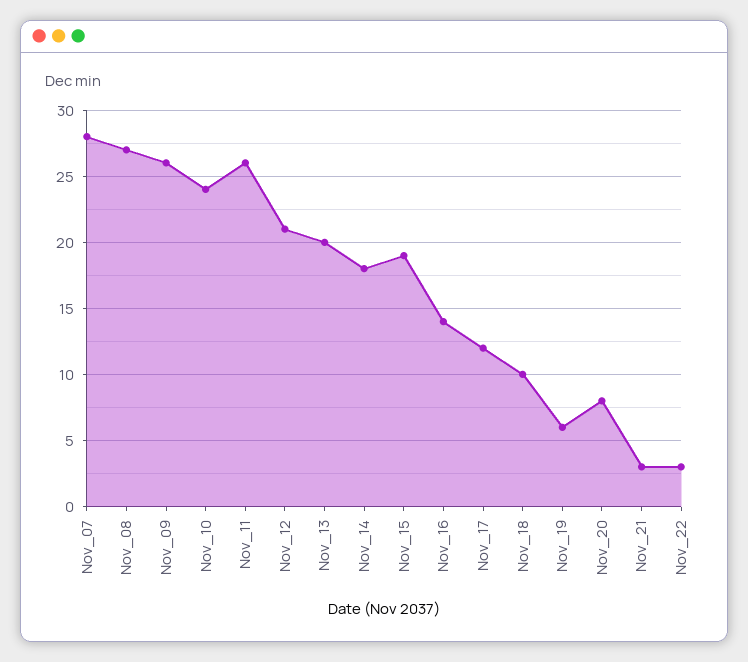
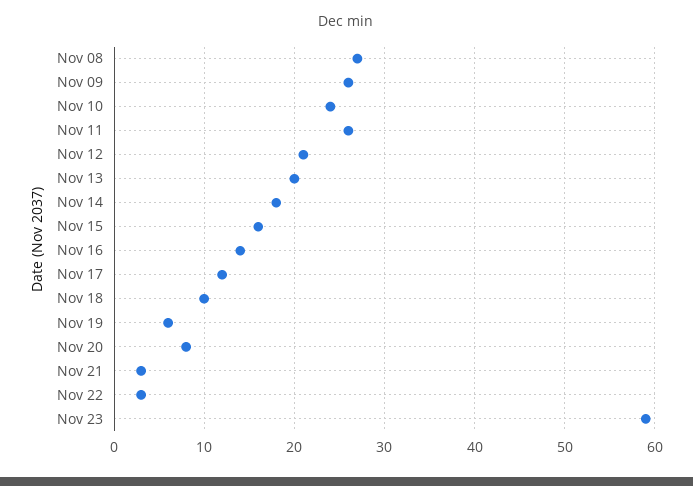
Nov_07: 28 -> none
Nov_15: 19 -> 16
Nov 23: none -> 59

